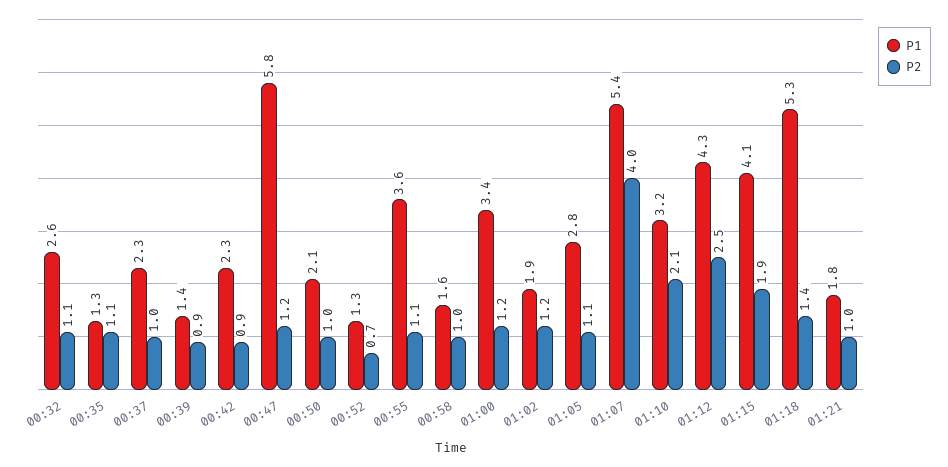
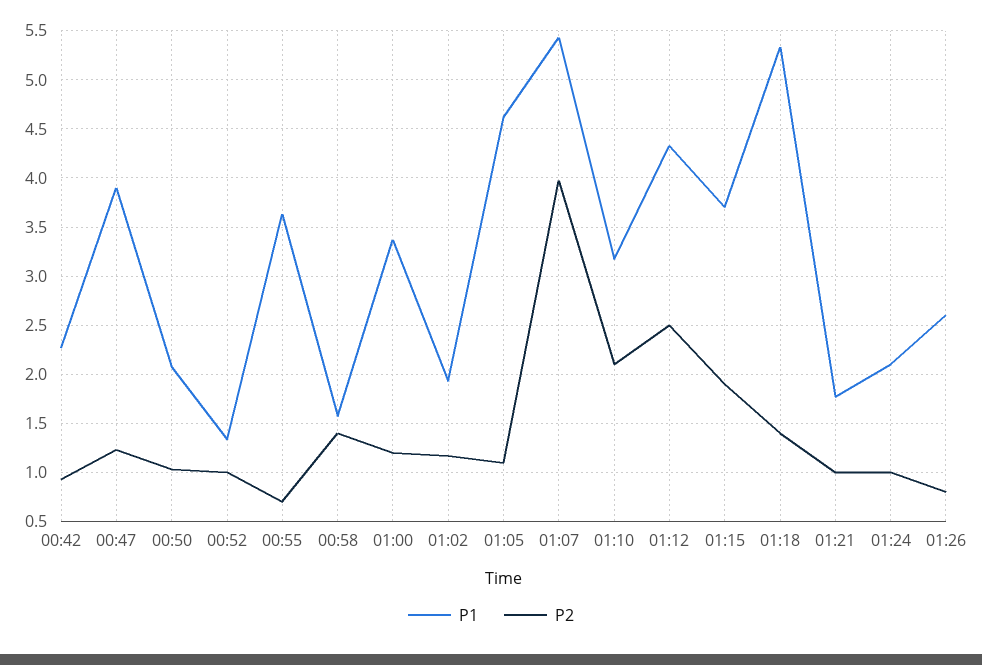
P1, 00:32: 2.6 -> none
P2, 00:32: 1.1 -> none
P1, 00:35: 1.3 -> none
P2, 00:35: 1.1 -> none
P1, 00:37: 2.3 -> none
P2, 00:37: 1 -> none
P1, 00:39: 1.4 -> none
P2, 00:39: 0.9 -> none
P1, 00:47: 5.8 -> 3.9
P2, 00:52: 0.7 -> 1
P2, 00:55: 1.1 -> 0.7
P2, 00:58: 1 -> 1.4
P1, 01:05: 2.8 -> 4.6
P1, 01:15: 4.1 -> 3.7
P1, 01:24: none -> 2.1
P2, 01:24: none -> 1
P1, 01:26: none -> 2.6
P2, 01:26: none -> 0.8

